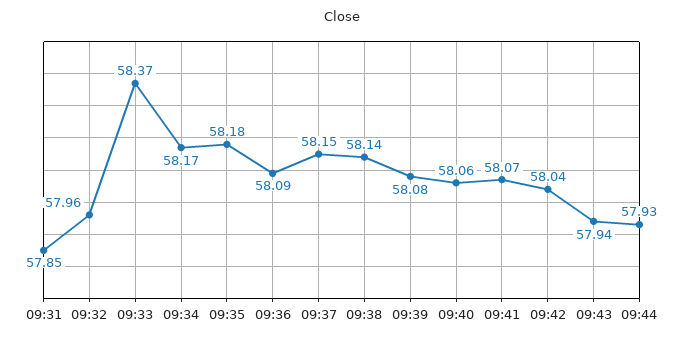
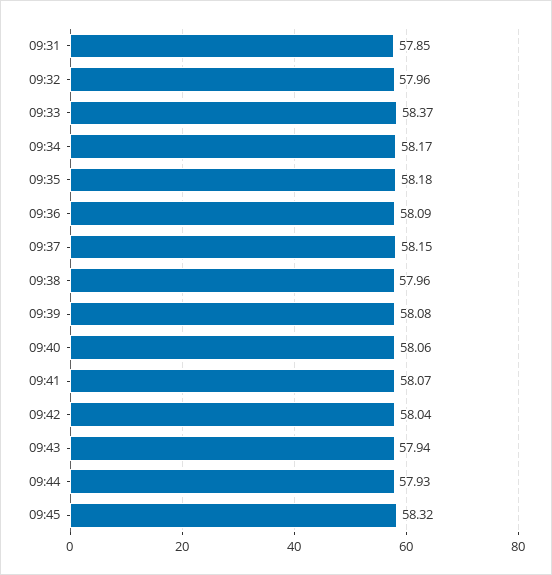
09:38: 58.14 -> 57.96
09:45: none -> 58.32

